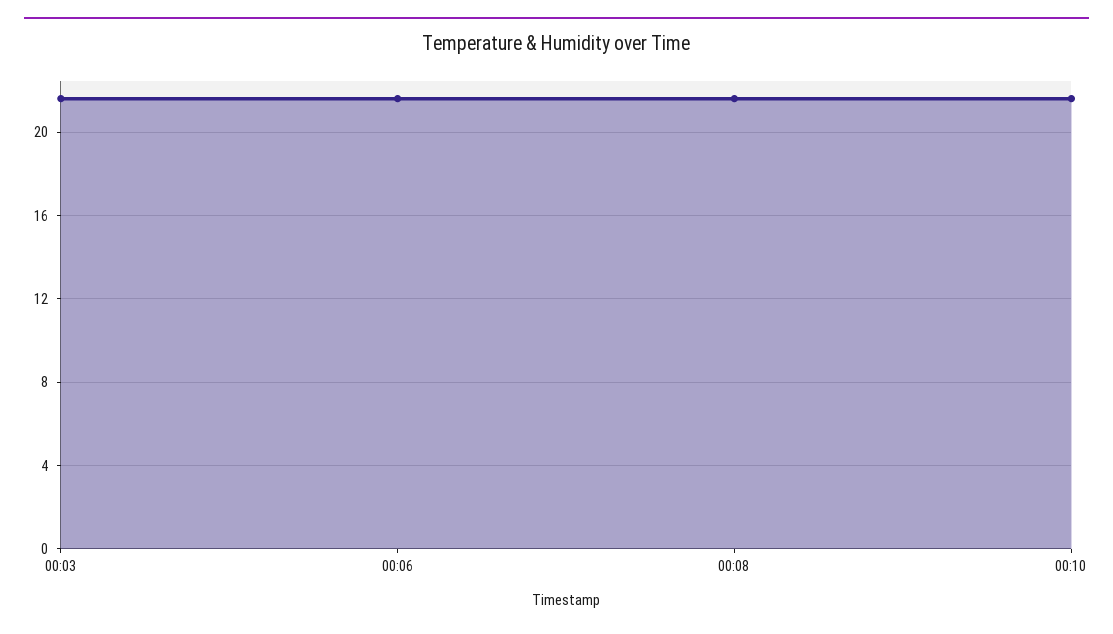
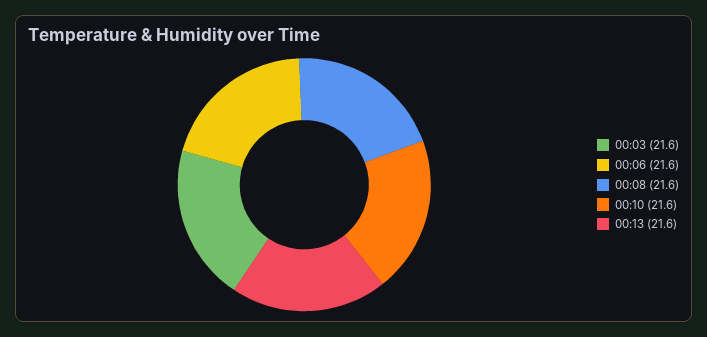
00:13: none -> 21.6

